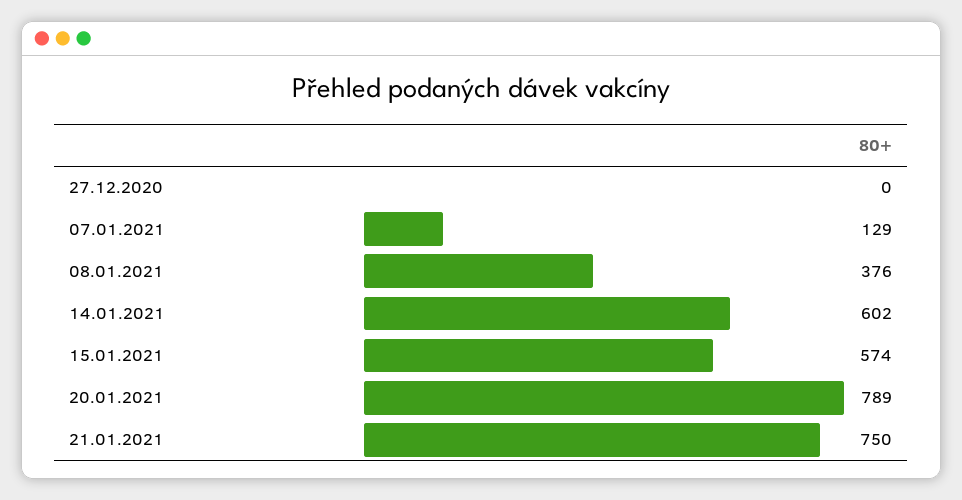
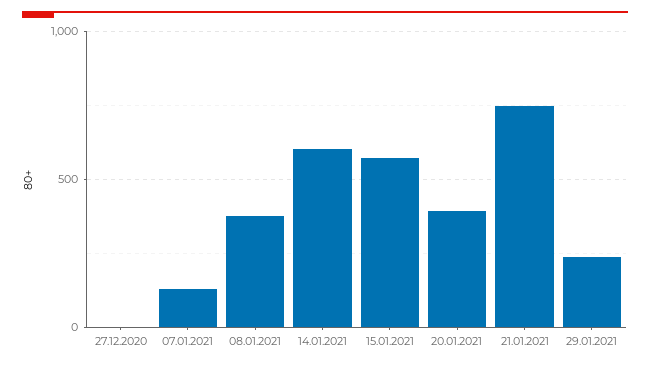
20.01.2021: 789 -> 400
29.01.2021: none -> 250

